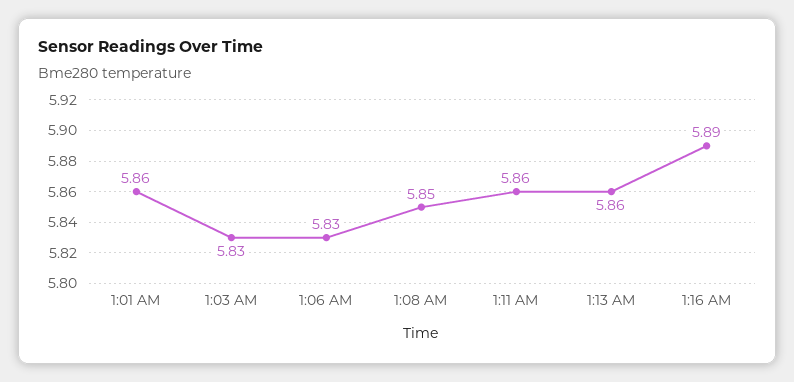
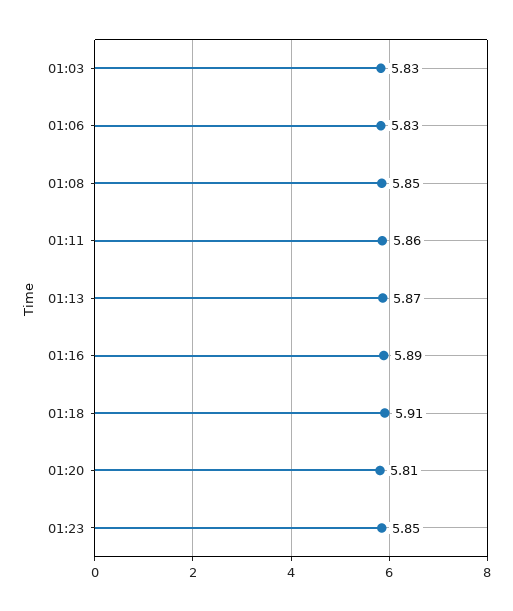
1:01 AM: 5.86 -> none
1:13 AM: 5.86 -> 5.87
01:18: none -> 5.91
01:20: none -> 5.81
01:23: none -> 5.85

